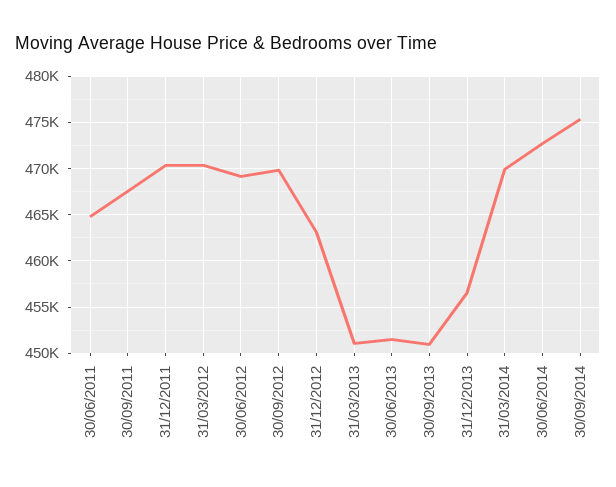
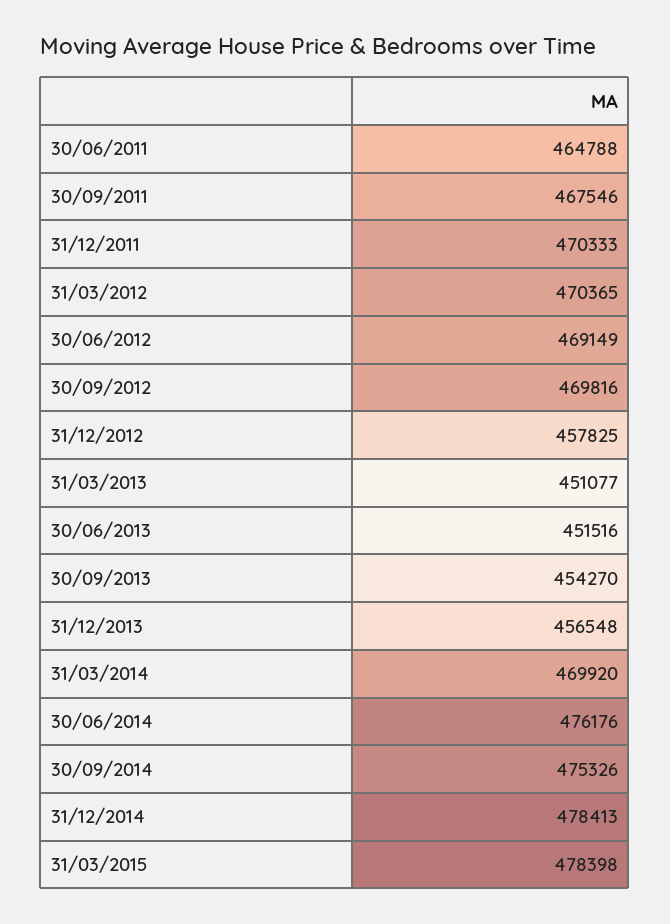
31/12/2012: 463000 -> 457825
30/09/2013: 451000 -> 454270
30/06/2014: 473000 -> 476176
31/12/2014: none -> 478413
31/03/2015: none -> 478398

